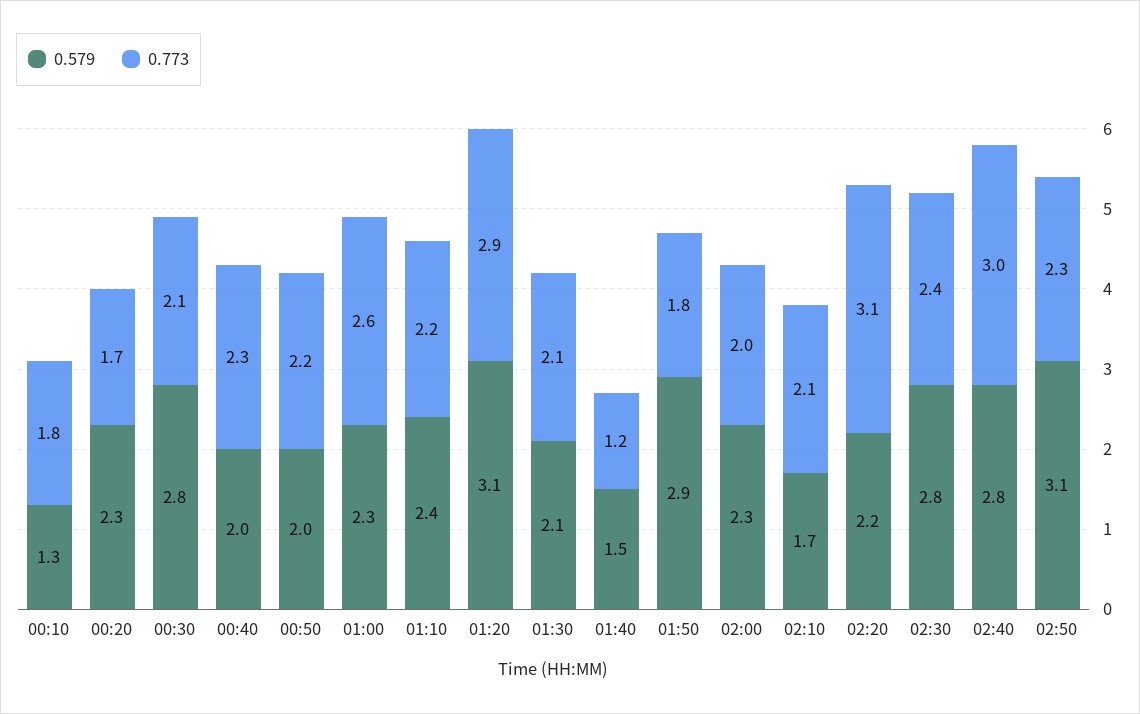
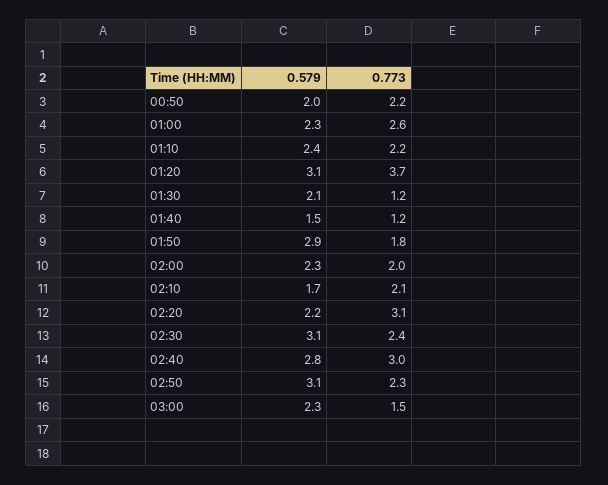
0.579, 00:10: 1.3 -> none
0.773, 00:10: 1.8 -> none
0.579, 00:20: 2.3 -> none
0.773, 00:20: 1.7 -> none
0.579, 00:30: 2.8 -> none
0.773, 00:30: 2.1 -> none
0.579, 00:40: 2 -> none
0.773, 00:40: 2.3 -> none
0.773, 01:20: 2.9 -> 3.7
0.773, 01:30: 2.1 -> 1.2
0.579, 02:30: 2.8 -> 3.1
0.579, 03:00: none -> 2.3
0.773, 03:00: none -> 1.5

